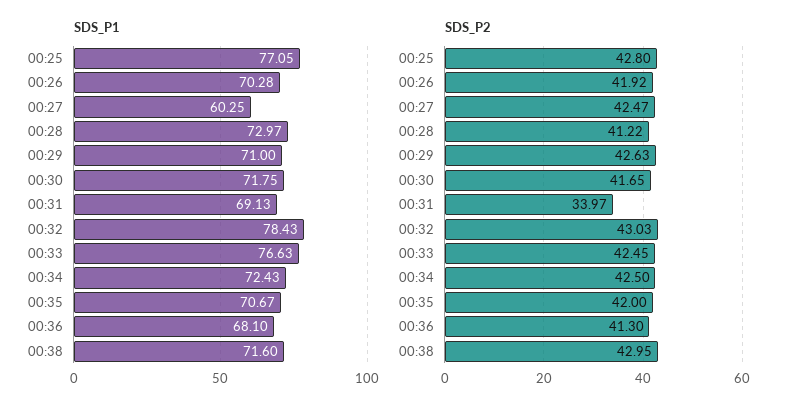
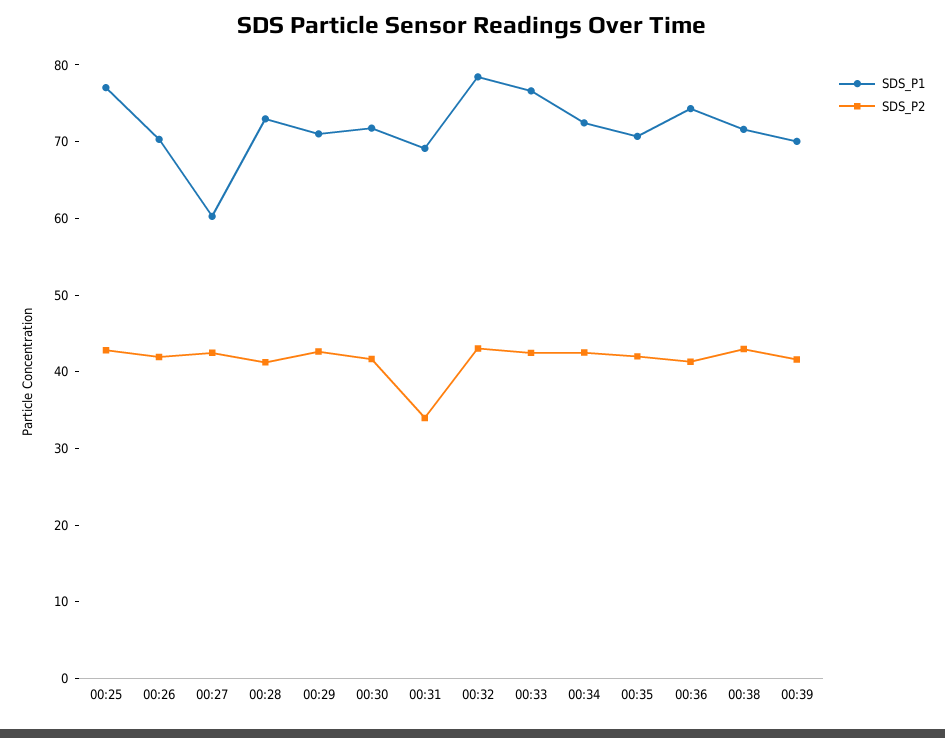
SDS_P1, 00:36: 68.1 -> 74
SDS_P1, 00:39: none -> 70
SDS_P2, 00:39: none -> 42

